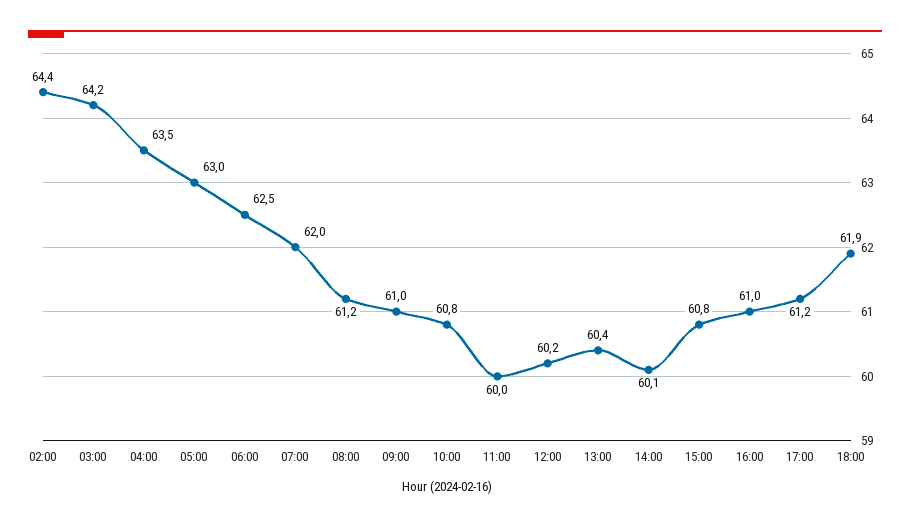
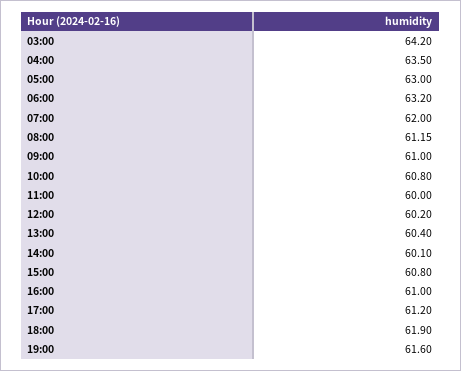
02:00: 64.4 -> none
06:00: 62.5 -> 63.2
19:00: none -> 61.6

